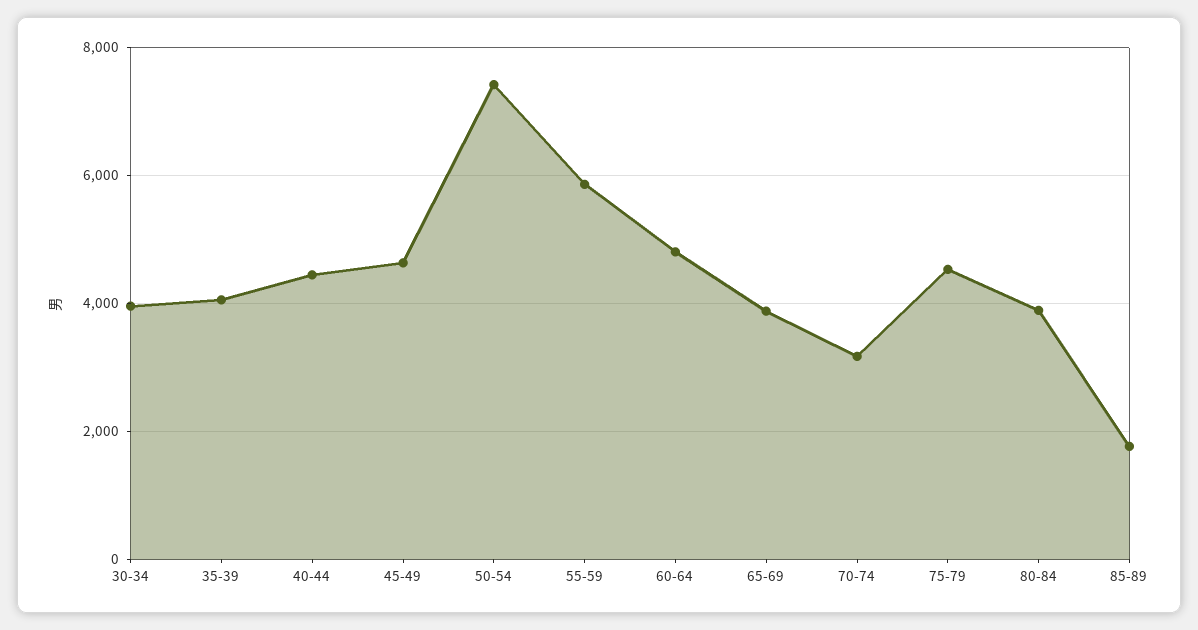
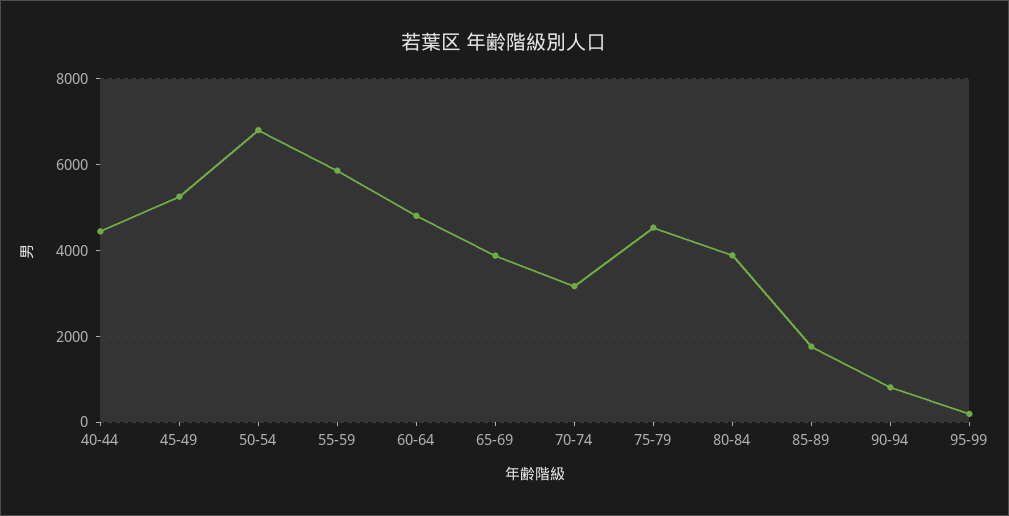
30-34: 4000 -> none
35-39: 4000 -> none
45-49: 4600 -> 5200
50-54: 7400 -> 6800
90-94: none -> 800
95-99: none -> 200

